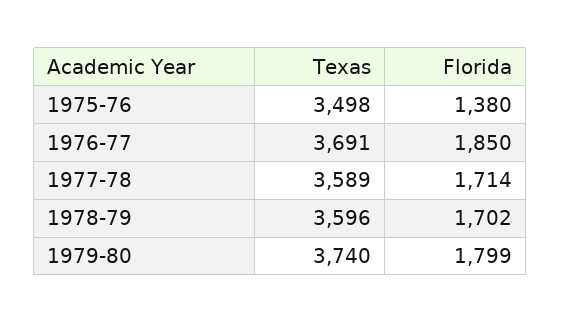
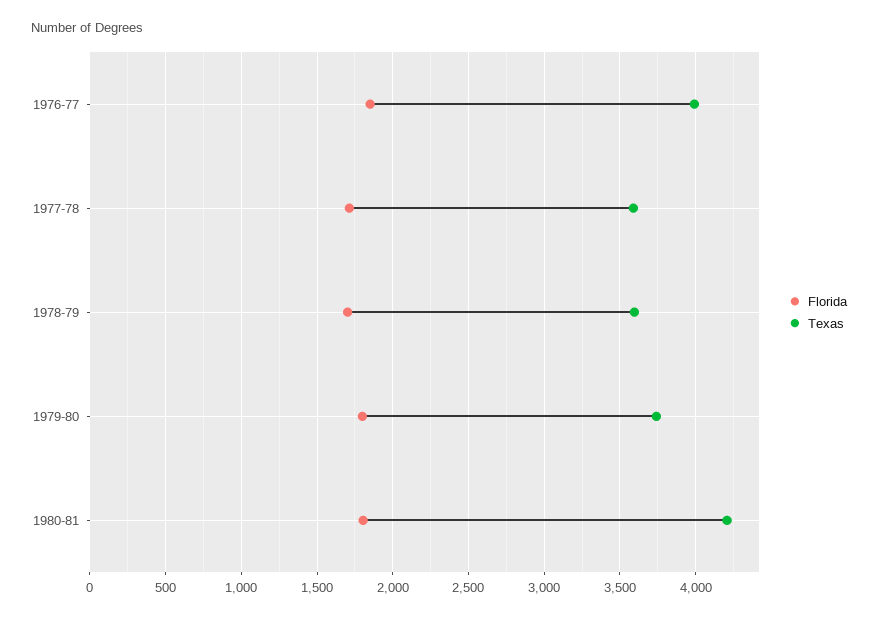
Texas, 1975-76: 3498 -> none
Florida, 1975-76: 1380 -> none
Texas, 1976-77: 3691 -> 4000
Florida, 1980-81: none -> 1800
Texas, 1980-81: none -> 4200

